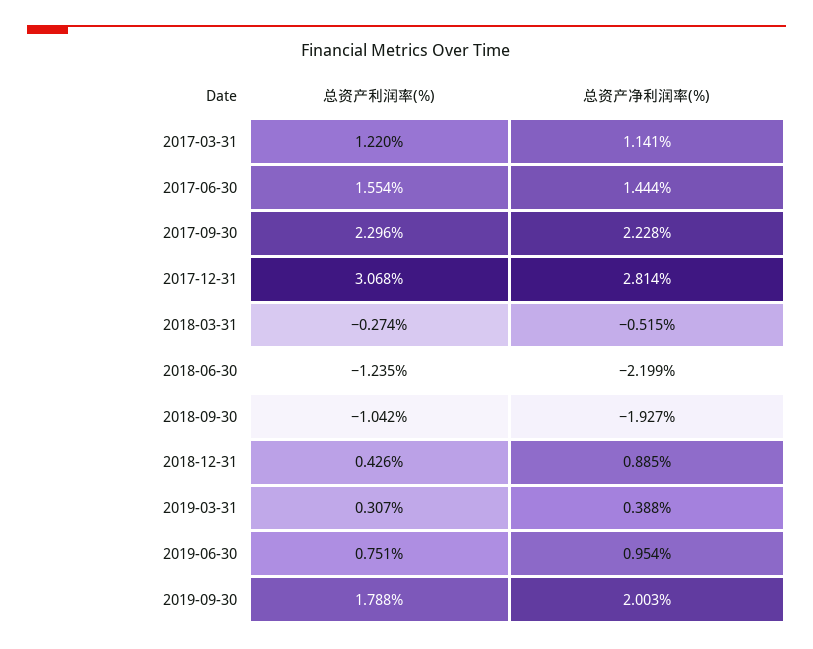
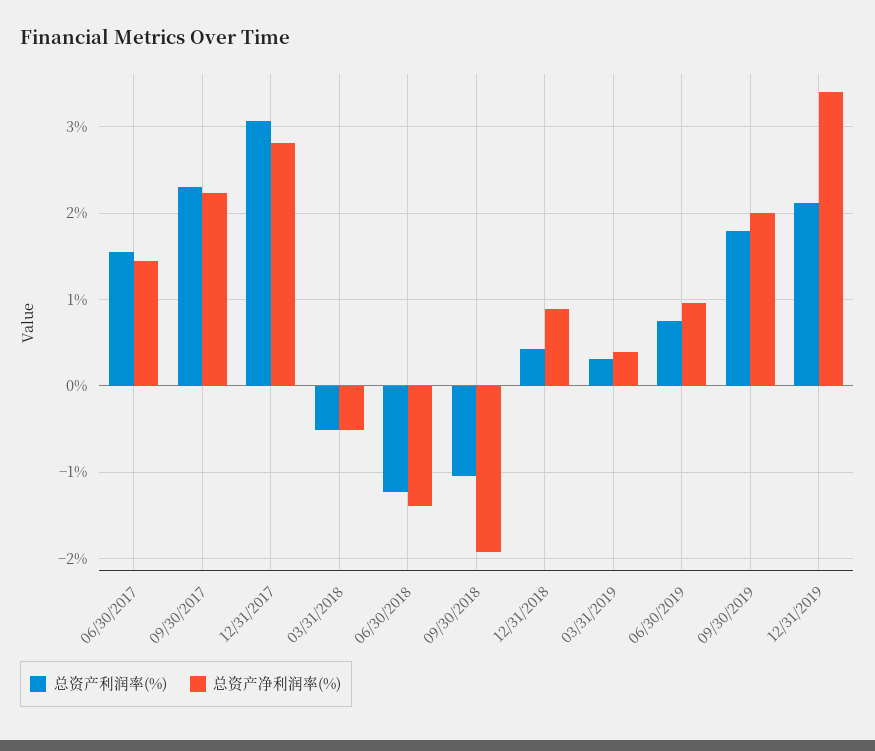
总资产利润率(%), 2017-03-31: 1.22 -> none
总资产净利润率(%), 2017-03-31: 1.141 -> none
总资产利润率(%), 2018-03-31: -0.274 -> -0.5
总资产净利润率(%), 2018-06-30: -2.199 -> -1.4
总资产利润率(%), 12/31/2019: none -> 2.1
总资产净利润率(%), 12/31/2019: none -> 3.4

